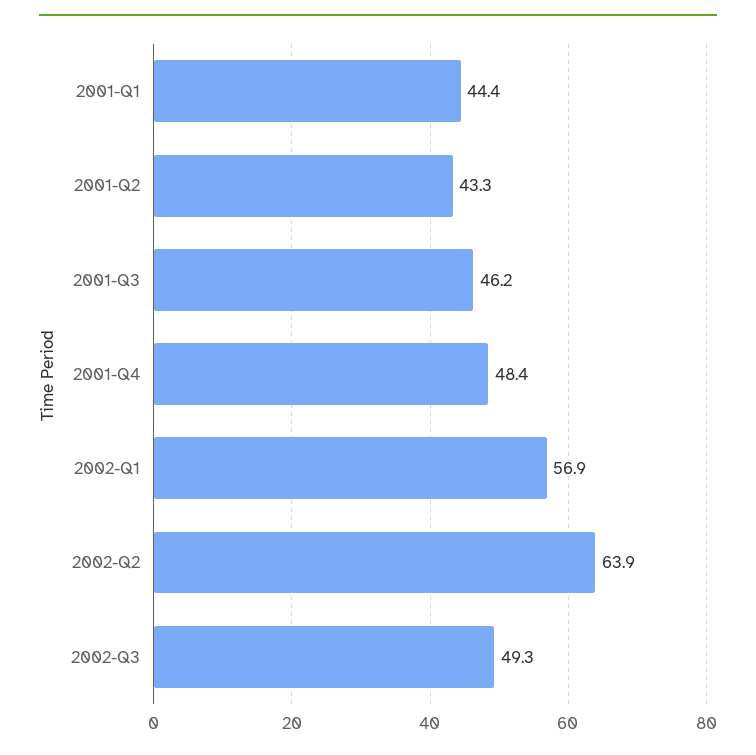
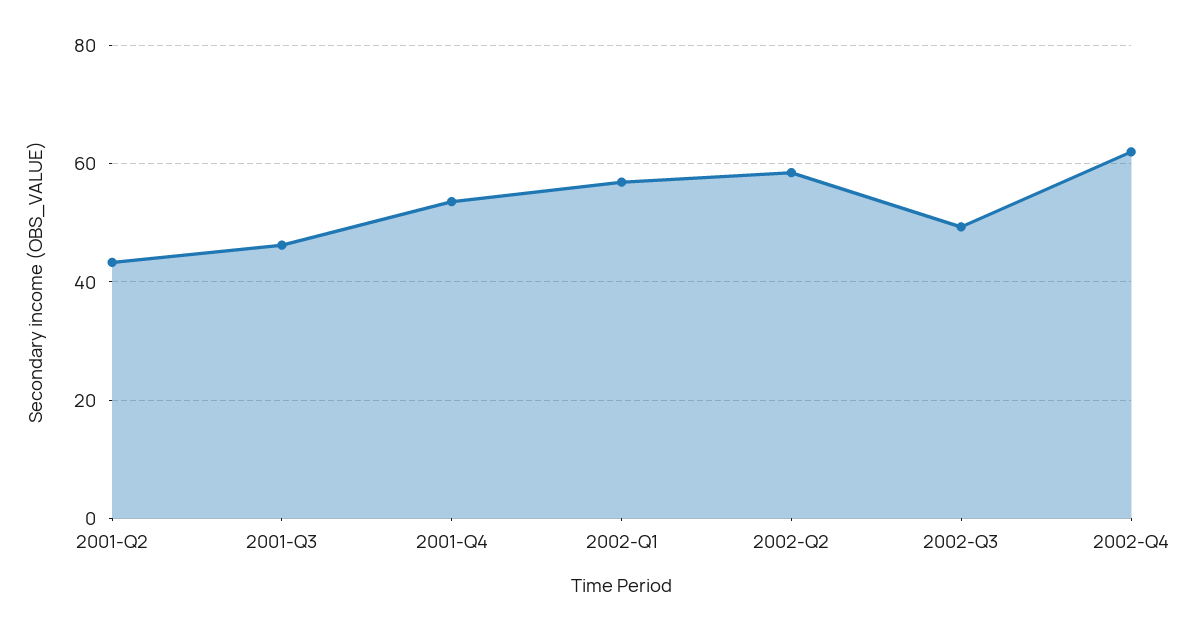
2001-Q1: 44.4 -> none
2001-Q4: 48.4 -> 54
2002-Q2: 63.9 -> 58
2002-Q4: none -> 62

